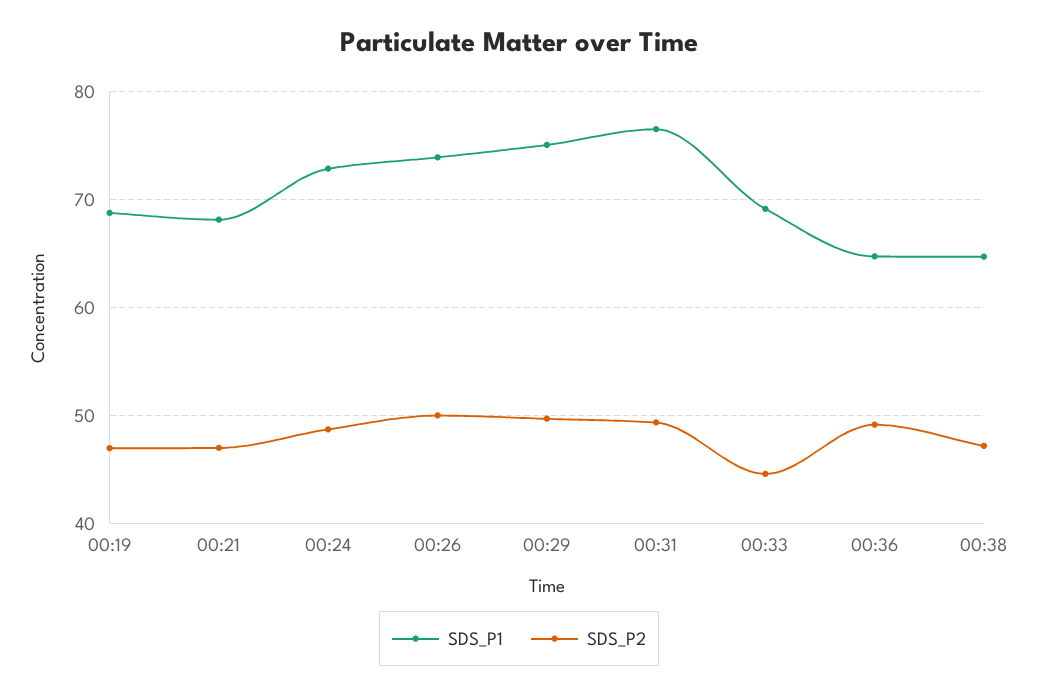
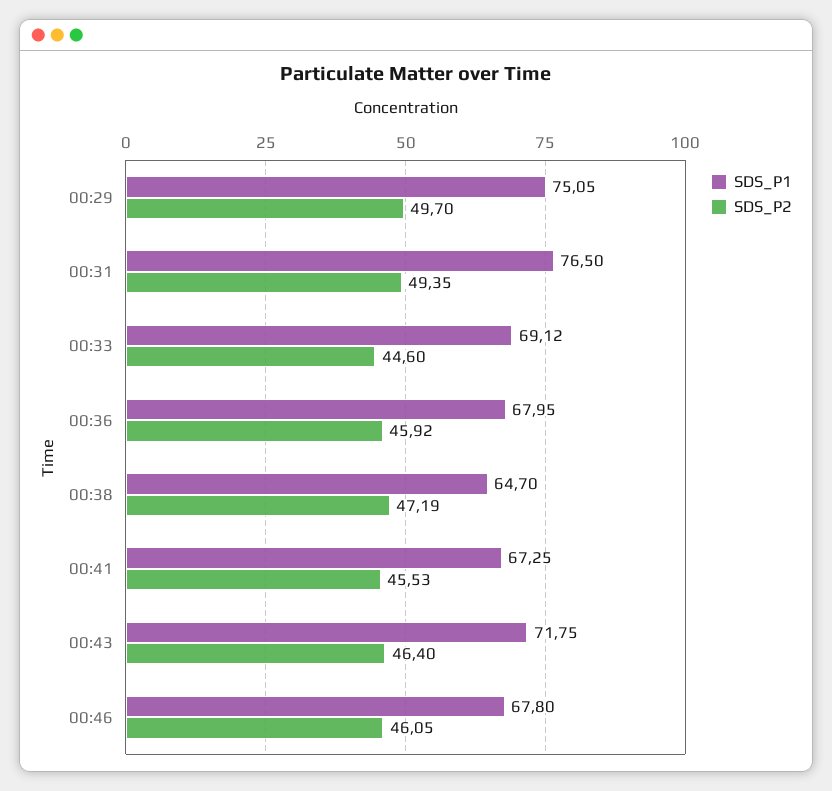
SDS_P1, 00:19: 69 -> none
SDS_P2, 00:19: 47 -> none
SDS_P1, 00:21: 68 -> none
SDS_P2, 00:21: 47 -> none
SDS_P1, 00:24: 73 -> none
SDS_P2, 00:24: 49 -> none
SDS_P1, 00:26: 74 -> none
SDS_P2, 00:26: 50 -> none
SDS_P1, 00:36: 65 -> 67.95
SDS_P2, 00:36: 49 -> 45.92
SDS_P1, 00:41: none -> 67.25
SDS_P2, 00:41: none -> 45.53
SDS_P1, 00:43: none -> 71.75
SDS_P2, 00:43: none -> 46.4
SDS_P1, 00:46: none -> 67.8
SDS_P2, 00:46: none -> 46.05

